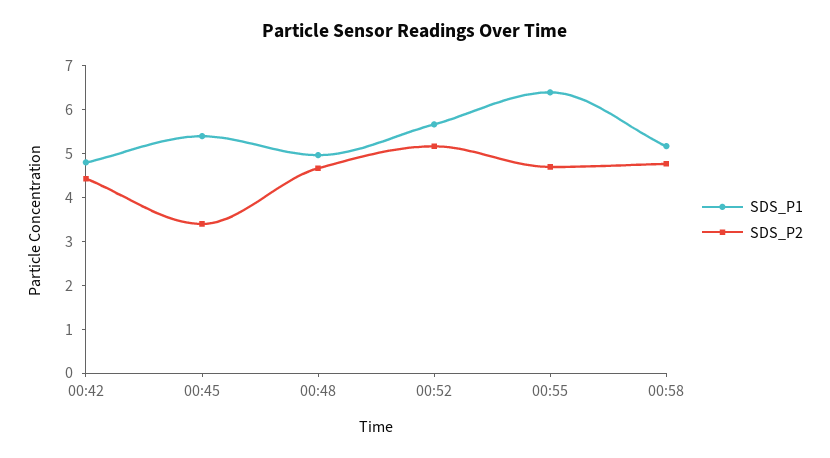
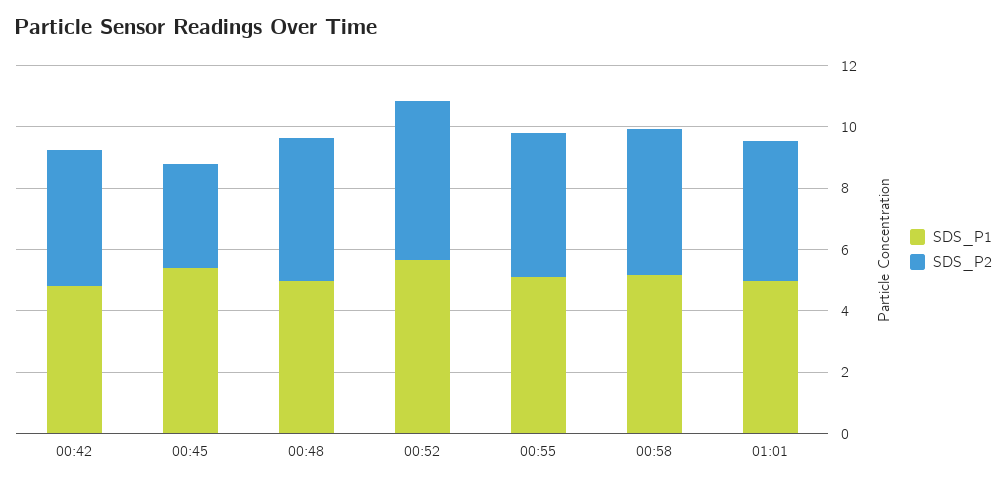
SDS_P1, 00:55: 6.4 -> 5
SDS_P1, 01:01: none -> 5
SDS_P2, 01:01: none -> 4.5

